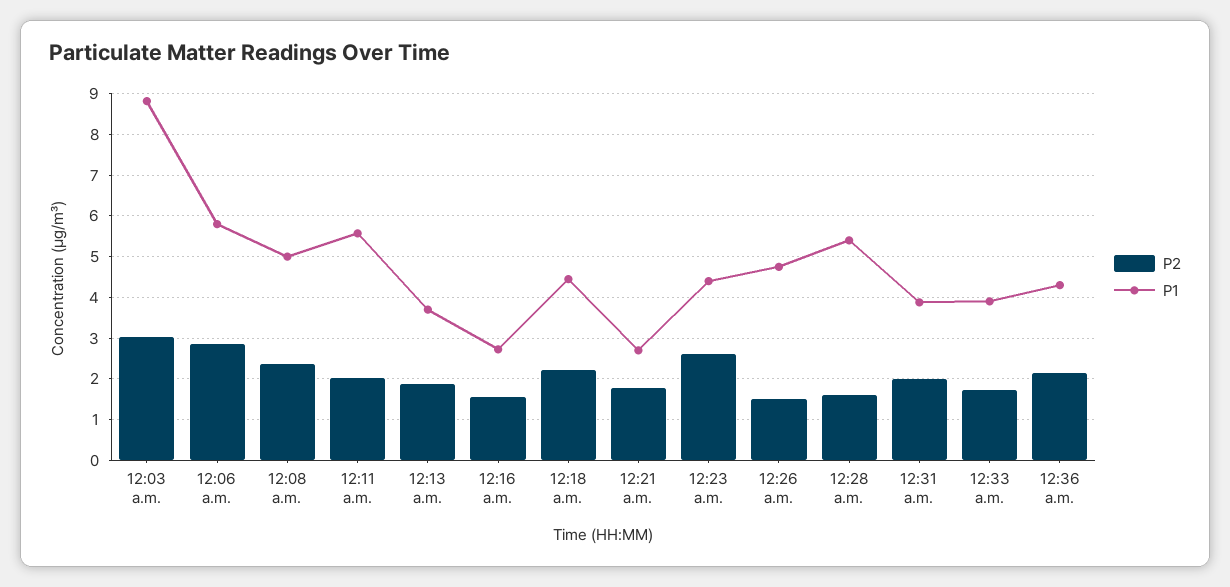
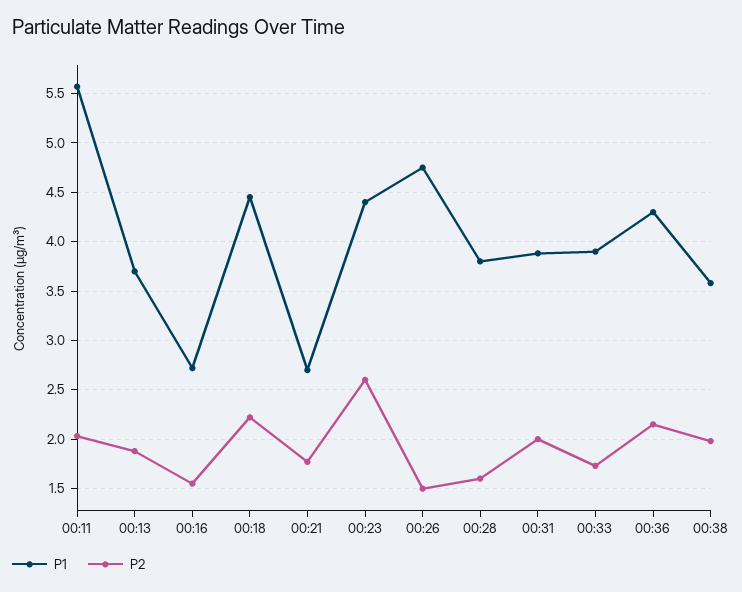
P2, 12:03 a.m.: 3 -> none
P1, 12:03 a.m.: 8.8 -> none
P2, 12:06 a.m.: 2.8 -> none
P1, 12:06 a.m.: 5.8 -> none
P2, 12:08 a.m.: 2.4 -> none
P1, 12:08 a.m.: 5 -> none
P1, 12:28 a.m.: 5.4 -> 3.8
P1, 00:38: none -> 3.6
P2, 00:38: none -> 2

